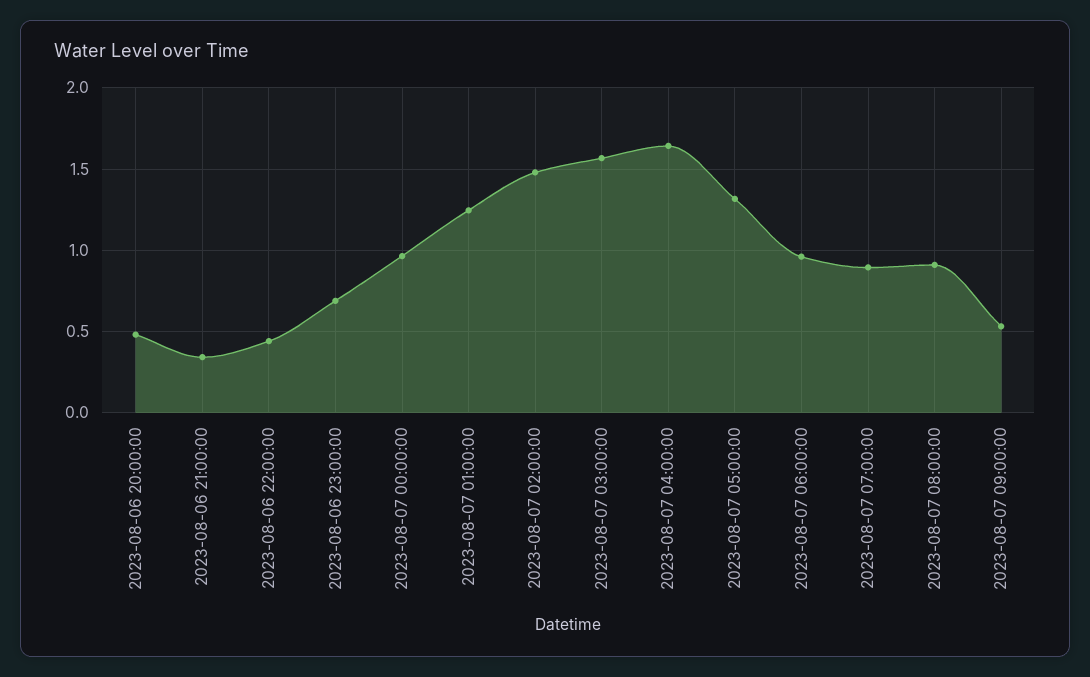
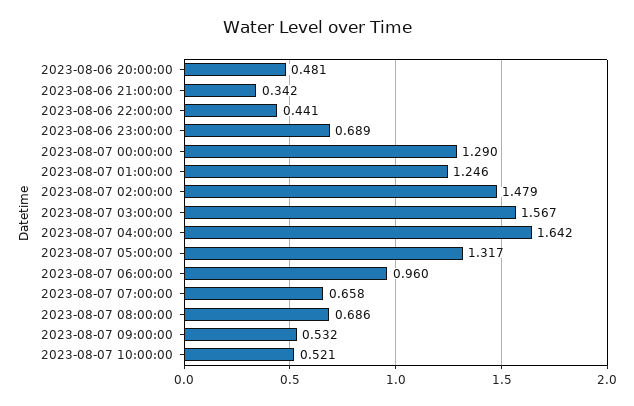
2023-08-07 00:00:00: 0.95 -> 1.29
2023-08-07 07:00:00: 0.9 -> 0.658
2023-08-07 08:00:00: 0.9 -> 0.686
2023-08-07 10:00:00: none -> 0.521

